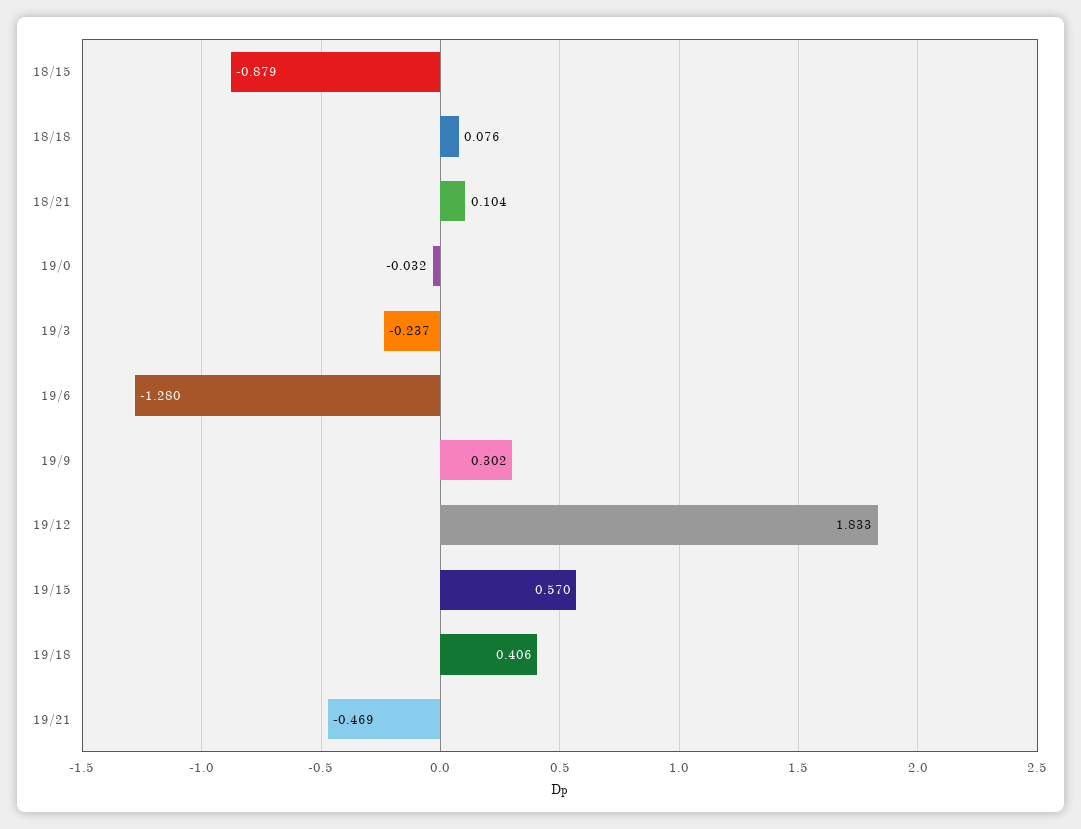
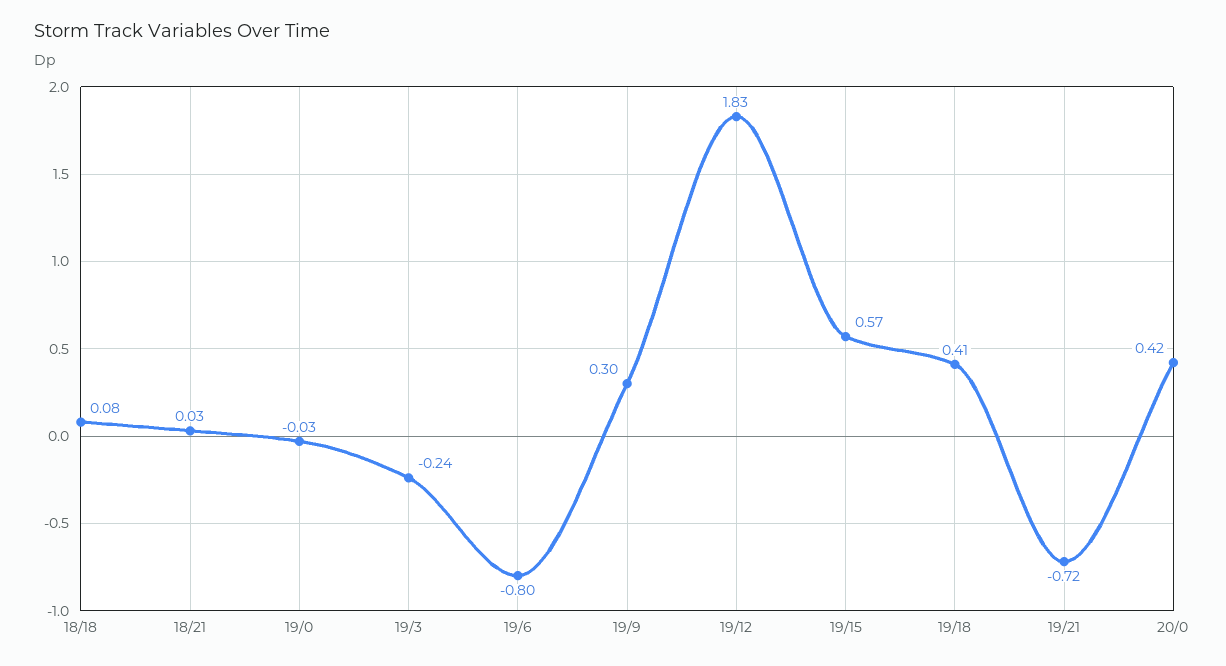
18/15: -0.879 -> none
18/21: 0.104 -> 0.03
19/6: -1.28 -> -0.8
19/21: -0.469 -> -0.72
20/0: none -> 0.42

